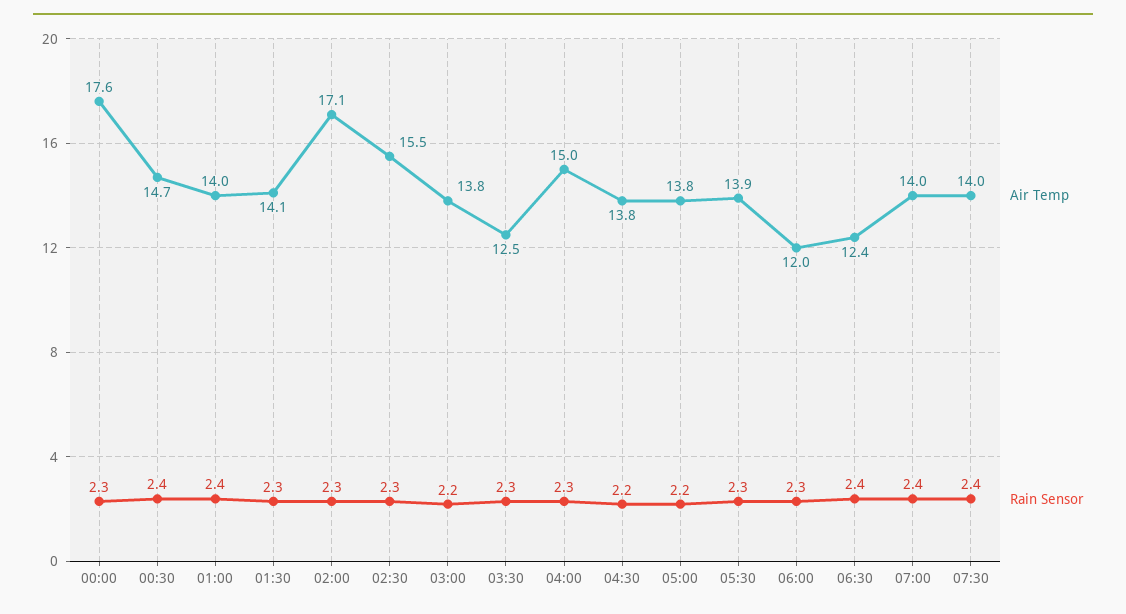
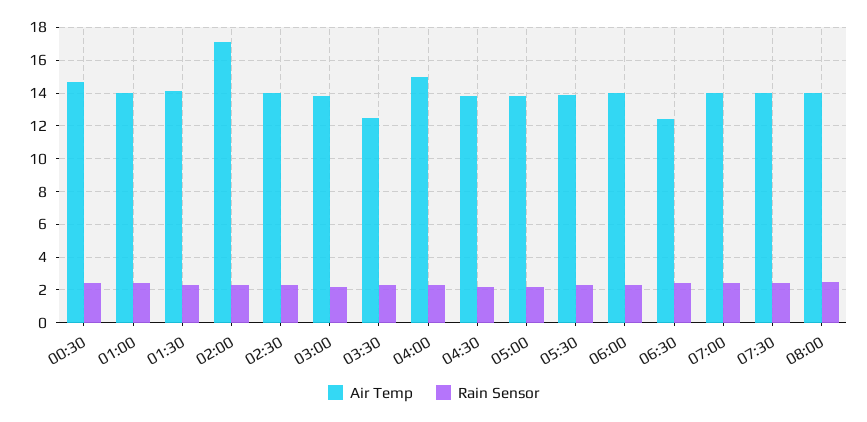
Air Temp, 00:00: 17.6 -> none
Rain Sensor, 00:00: 2.3 -> none
Air Temp, 02:30: 15.5 -> 14
Air Temp, 06:00: 12 -> 14
Air Temp, 08:00: none -> 14
Rain Sensor, 08:00: none -> 2.5

